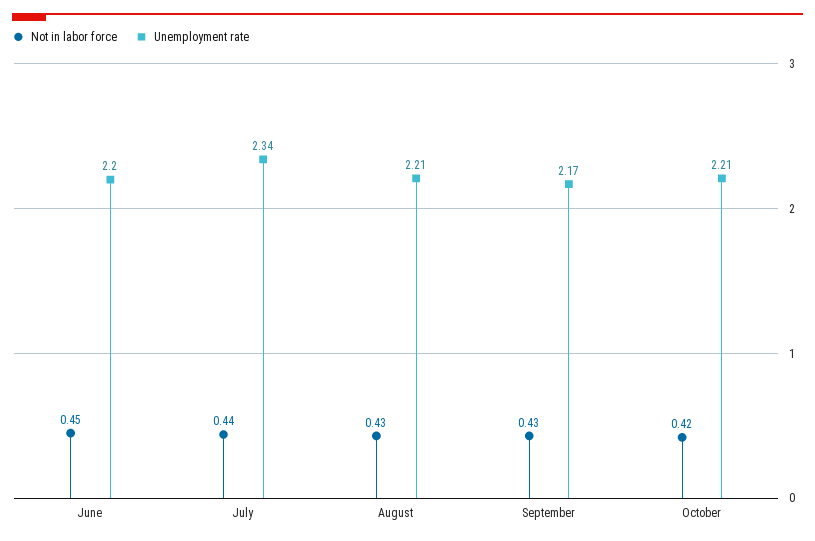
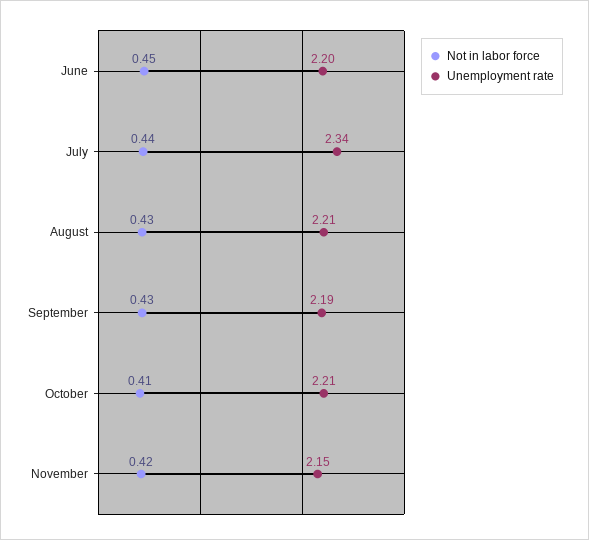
Unemployment rate, September: 2.17 -> 2.19
Not in labor force, October: 0.42 -> 0.41
Not in labor force, November: none -> 0.42
Unemployment rate, November: none -> 2.15

